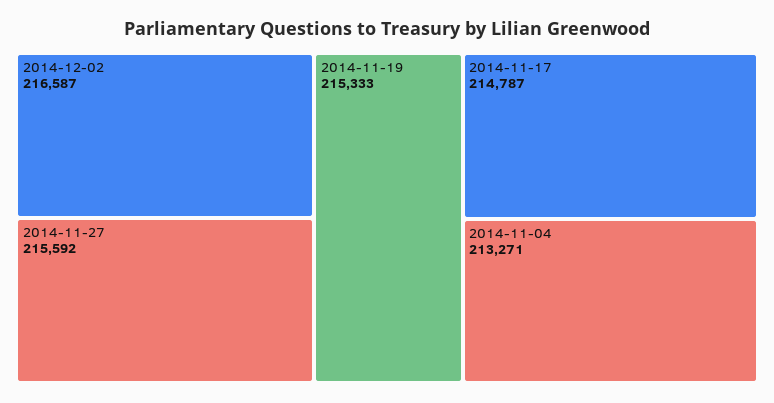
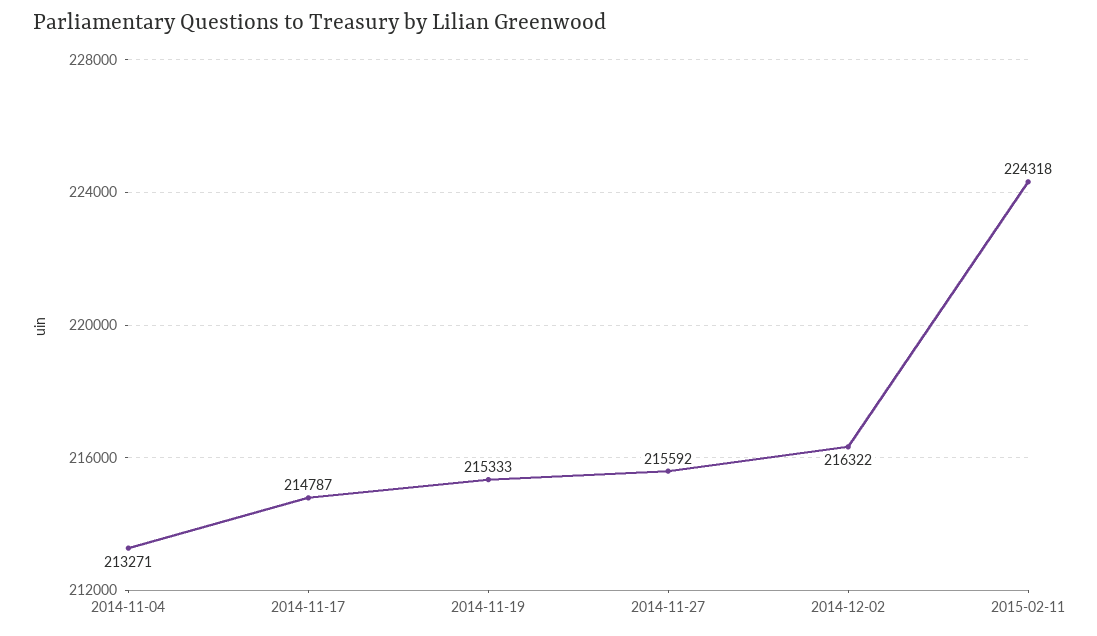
2014-12-02: 216587 -> 216322
2015-02-11: none -> 224318

